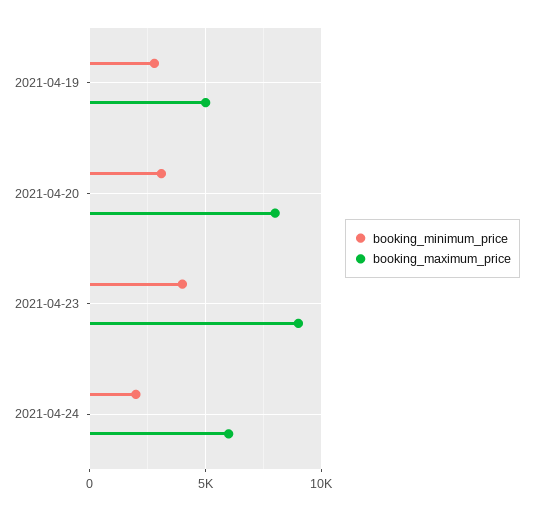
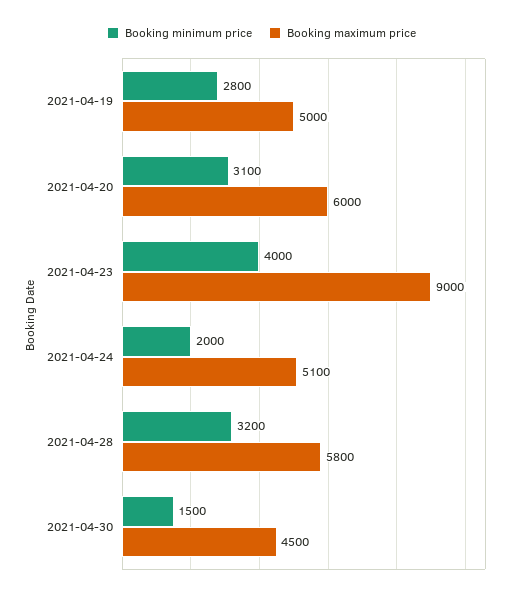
booking_maximum_price, 2021-04-20: 8000 -> 6000
booking_maximum_price, 2021-04-24: 6000 -> 5100
booking_minimum_price, 2021-04-28: none -> 3200
booking_maximum_price, 2021-04-28: none -> 5800
booking_minimum_price, 2021-04-30: none -> 1500
booking_maximum_price, 2021-04-30: none -> 4500

